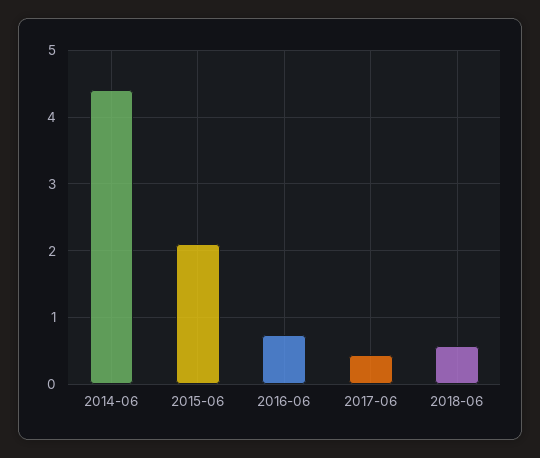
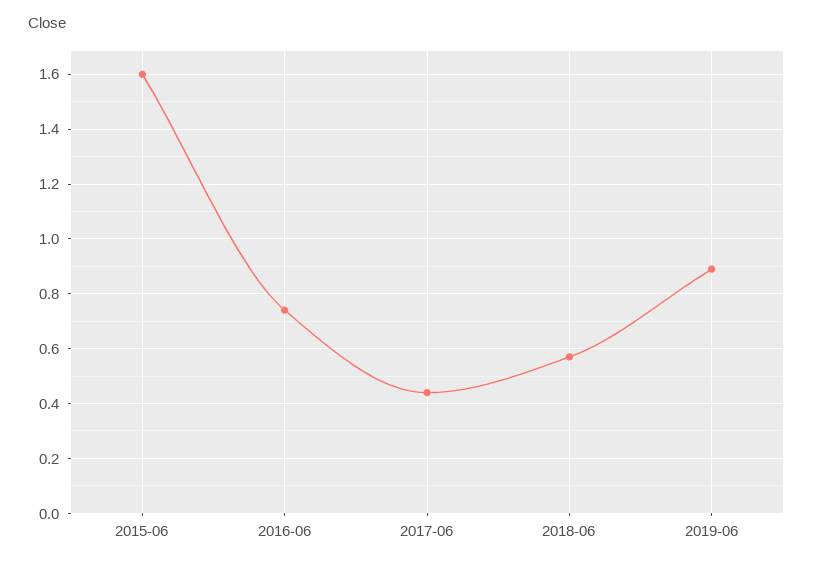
2014-06: 4.4 -> none
2015-06: 2.1 -> 1.6
2019-06: none -> 0.9

